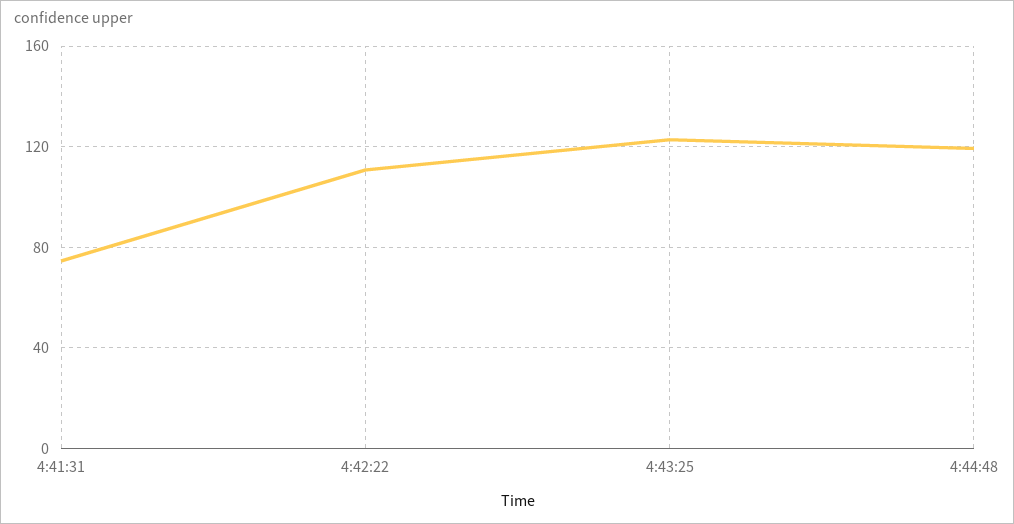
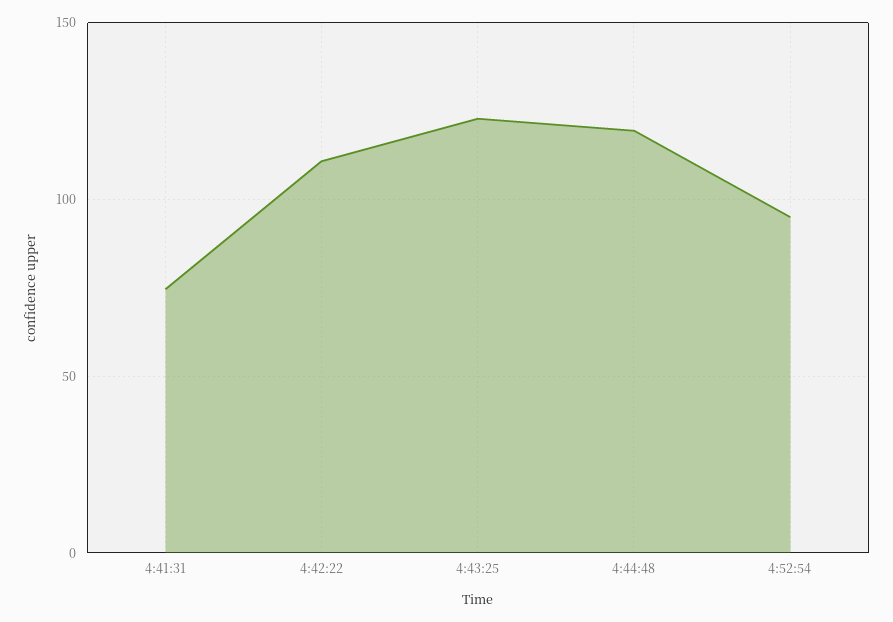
4:52:54: none -> 95

